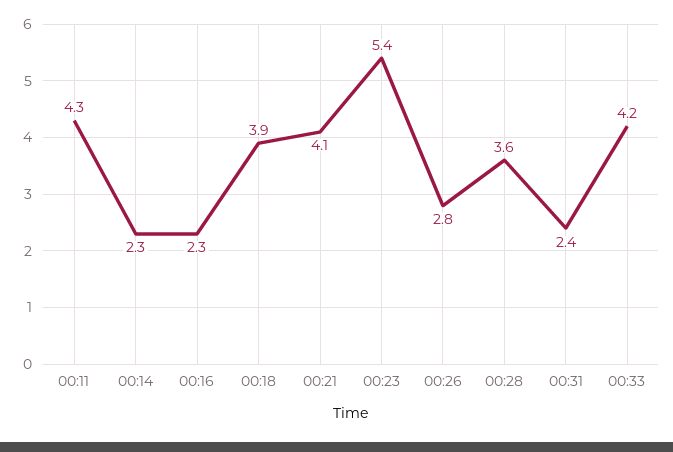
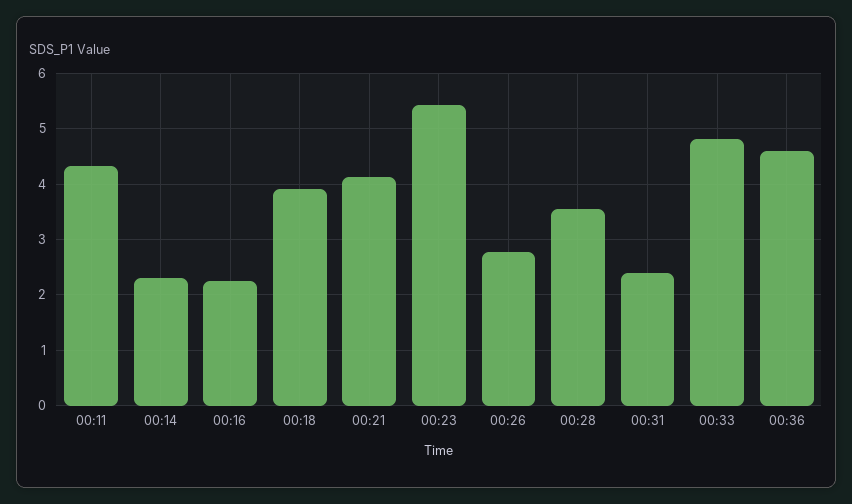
00:33: 4.2 -> 4.8
00:36: none -> 4.6

